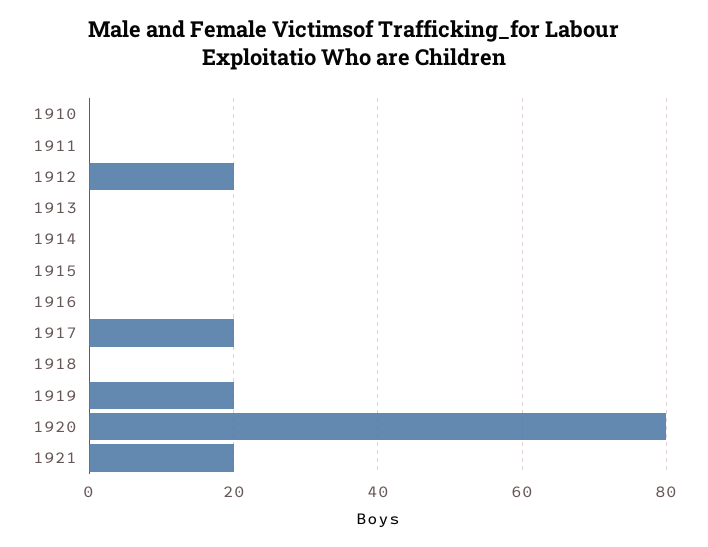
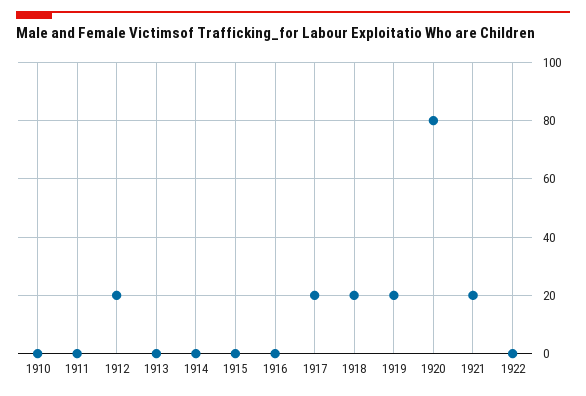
1918: 0 -> 20
1922: none -> 0

